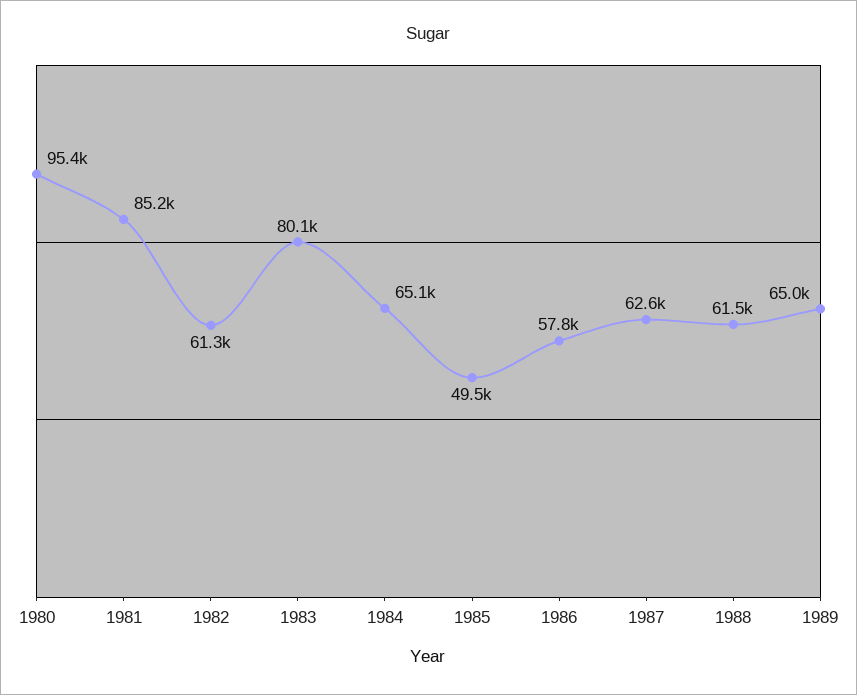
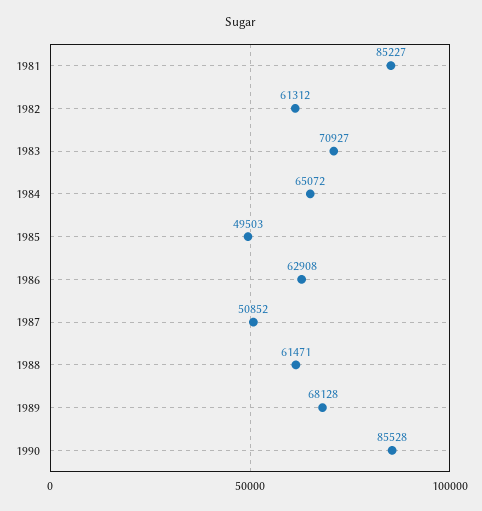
1980: 95400 -> none
1983: 80100 -> 70927
1986: 57800 -> 62908
1987: 62600 -> 50852
1989: 65000 -> 68128
1990: none -> 85528

